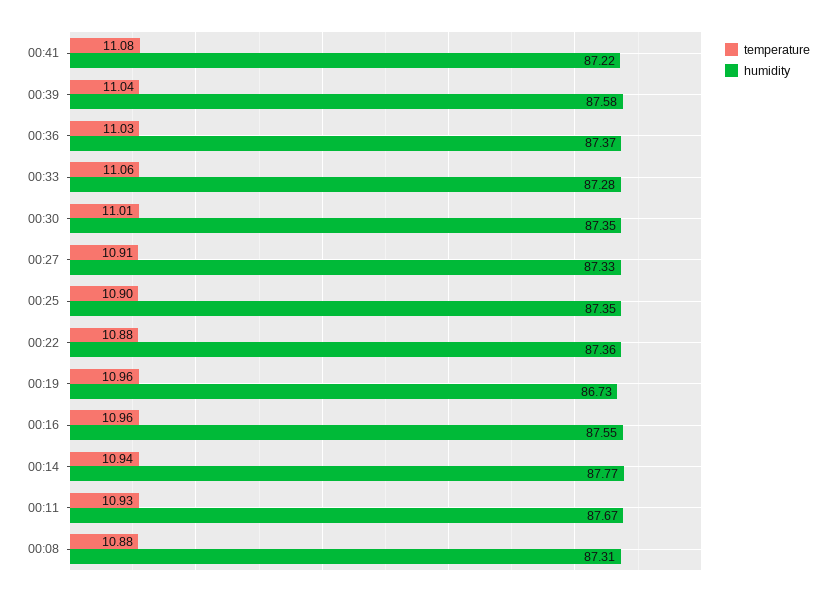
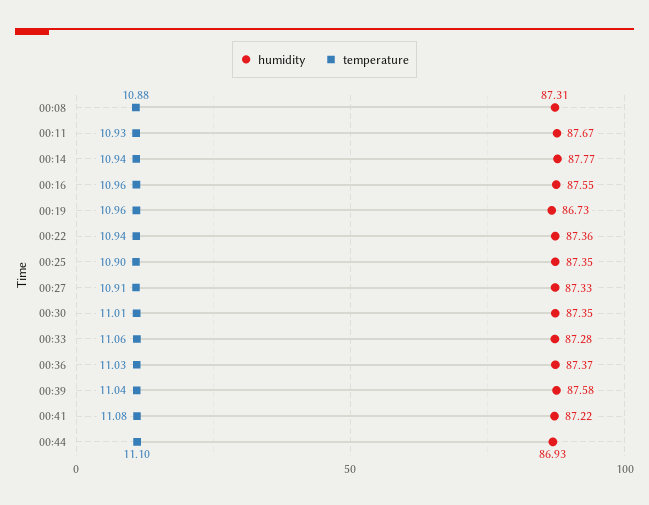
temperature, 00:22: 10.88 -> 10.94
humidity, 00:44: none -> 86.93
temperature, 00:44: none -> 11.1

